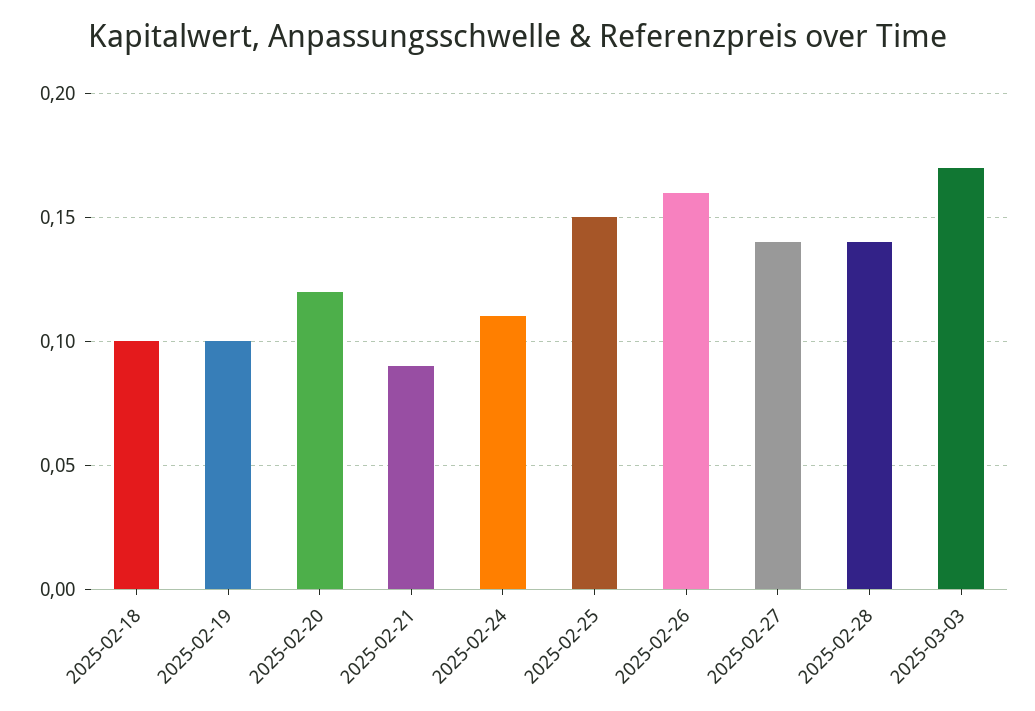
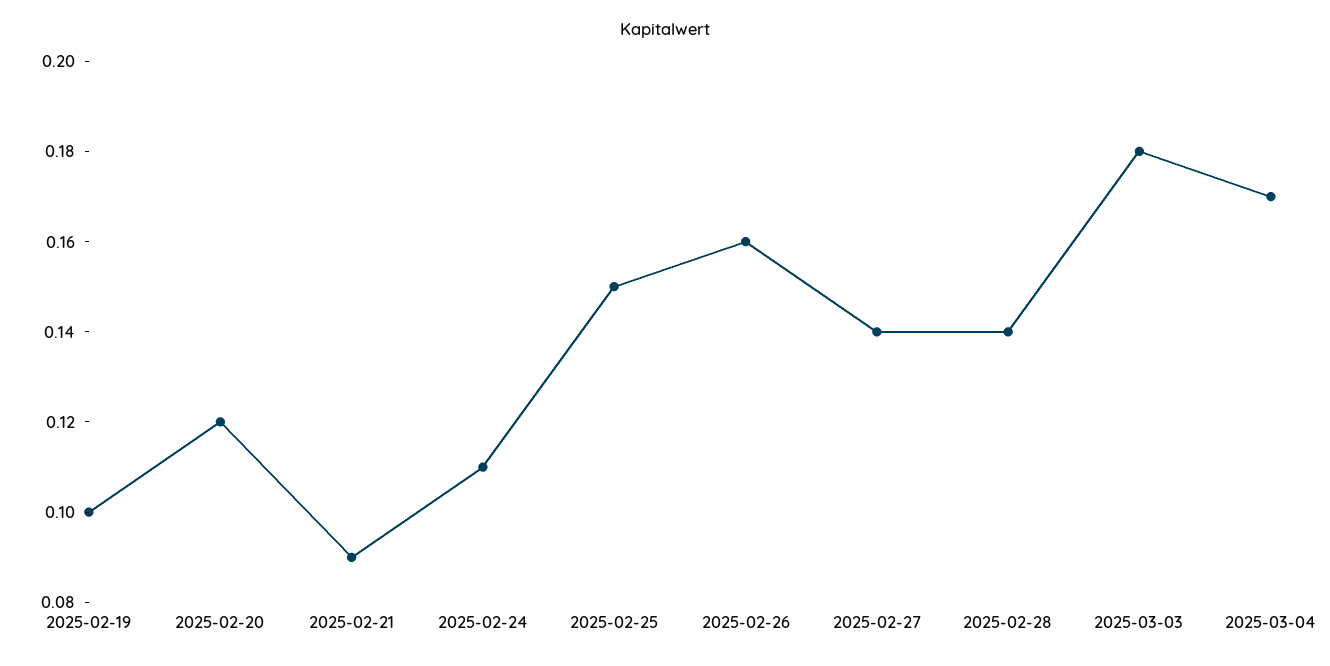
2025-02-18: 0.1 -> none
2025-03-03: 0.17 -> 0.18
2025-03-04: none -> 0.17

